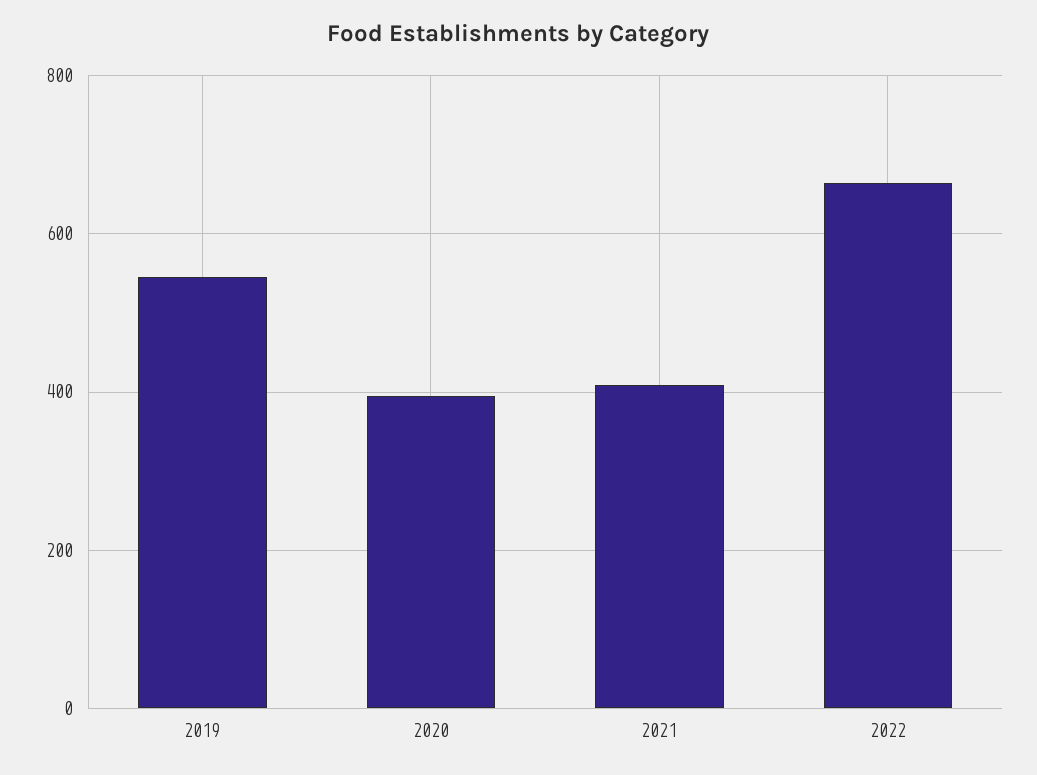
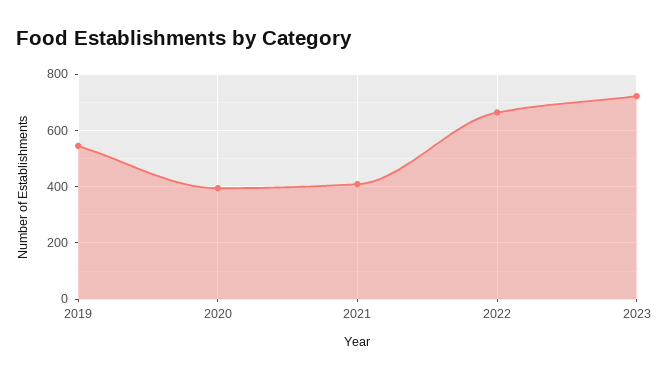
2023: none -> 725

